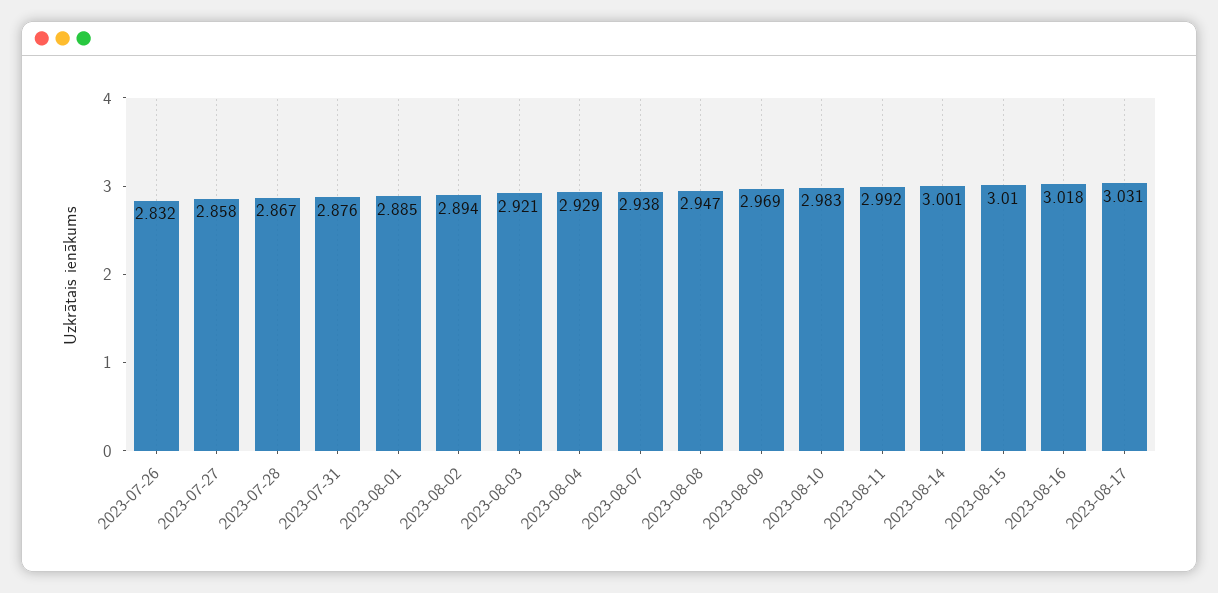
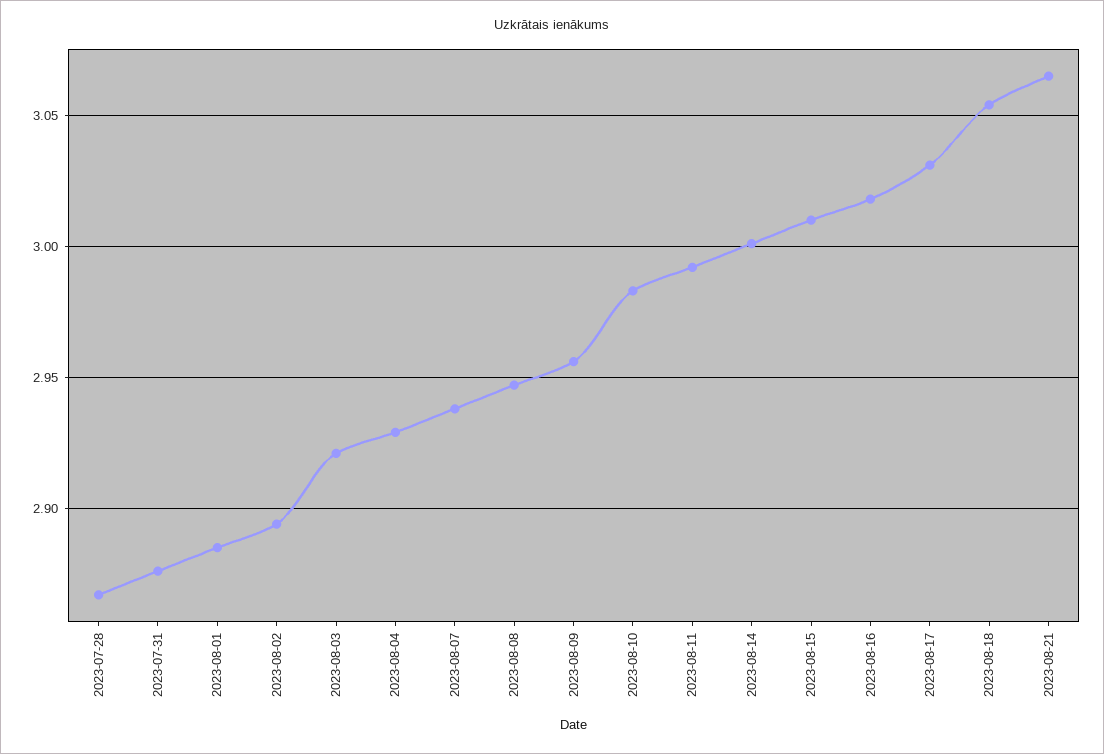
2023-07-26: 2.832 -> none
2023-07-27: 2.858 -> none
2023-08-09: 2.969 -> 2.955
2023-08-18: none -> 3.055
2023-08-21: none -> 3.065

